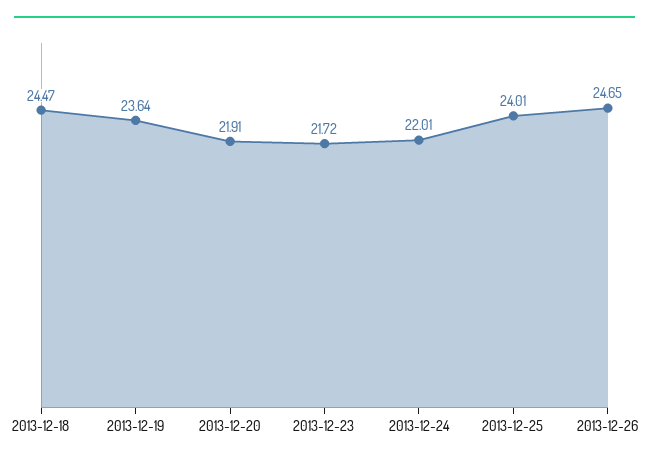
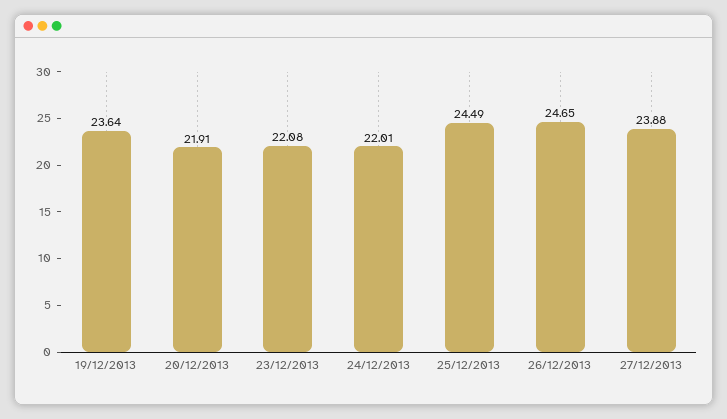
2013-12-18: 24.47 -> none
2013-12-23: 21.72 -> 22.08
2013-12-25: 24.01 -> 24.49
27/12/2013: none -> 23.88

